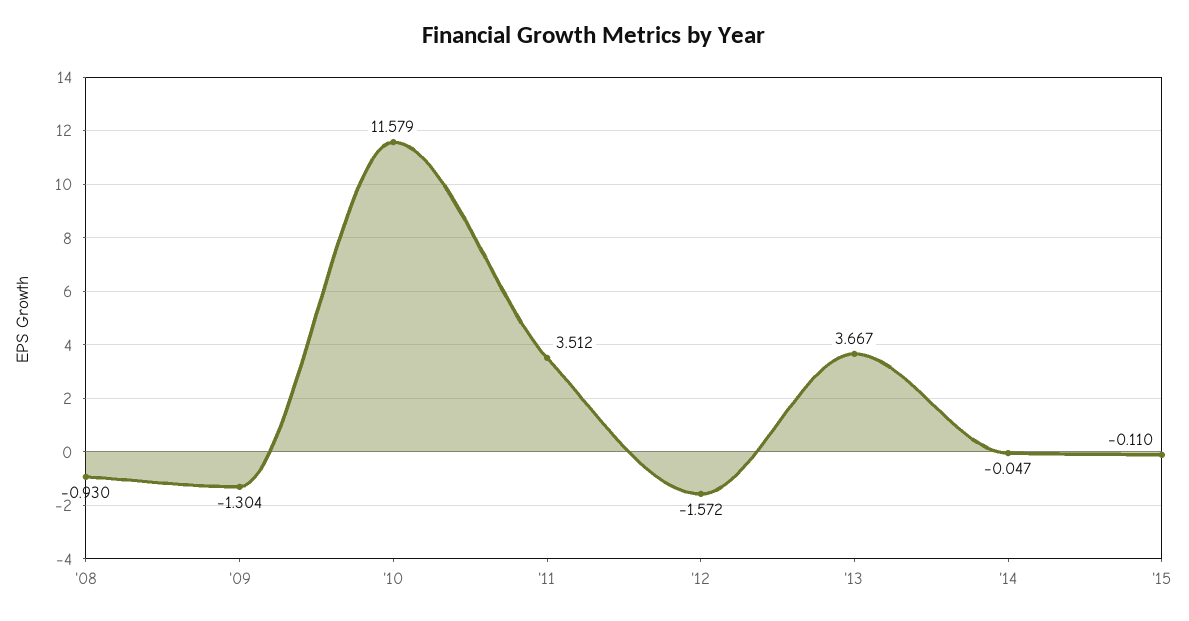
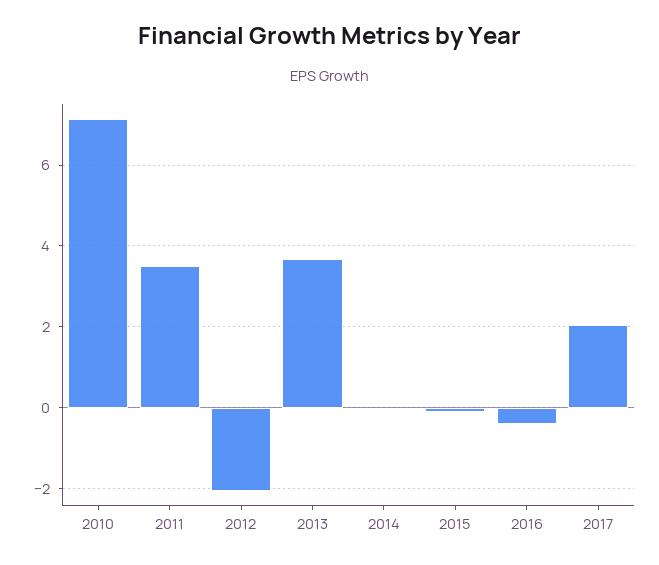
'08: -0.93 -> none
'09: -1.304 -> none
'10: 11.579 -> 7.2
'12: -1.572 -> -2
2016: none -> -0.4
2017: none -> 2

